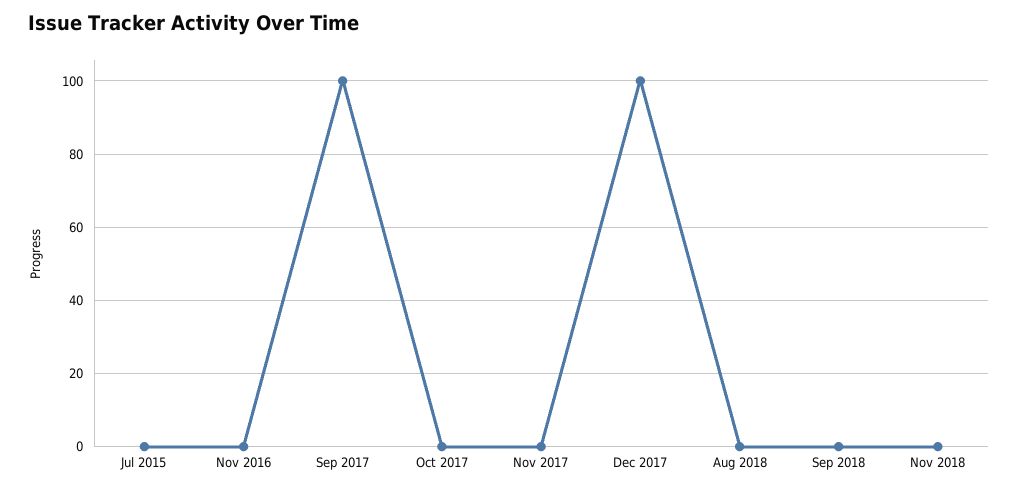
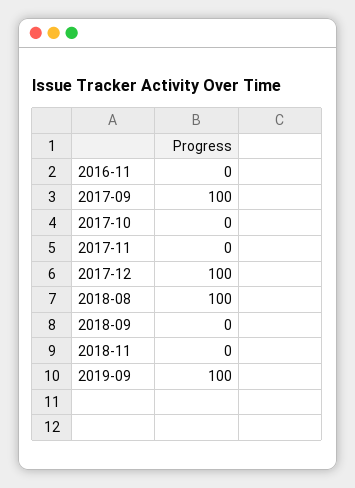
Jul 2015: 0 -> none
Aug 2018: 0 -> 100
2019-09: none -> 100

